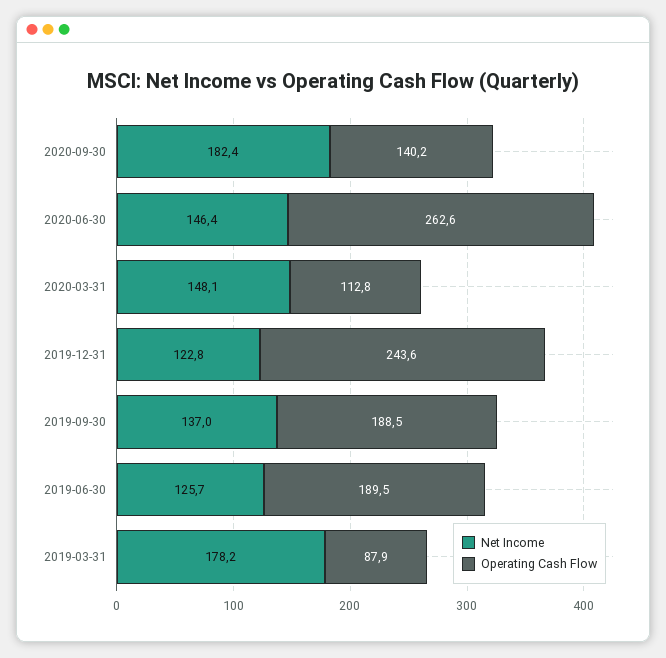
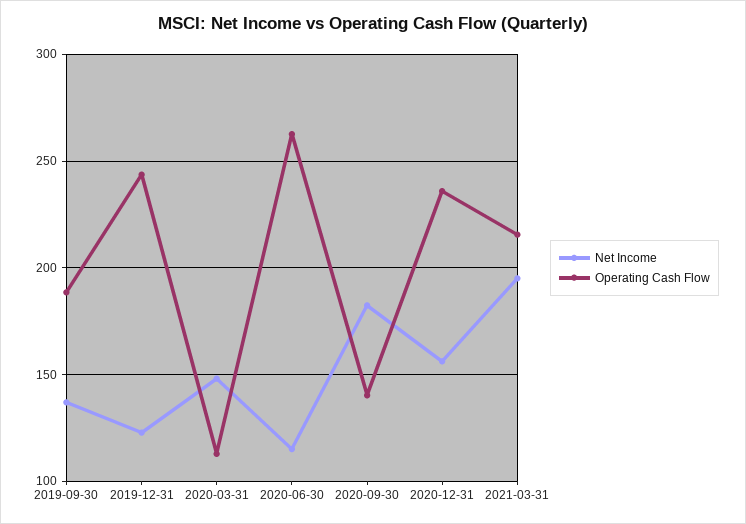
Net Income, 2020-06-30: 146.4 -> 115
Net Income, 2019-06-30: 125.7 -> none
Operating Cash Flow, 2019-06-30: 189.5 -> none
Net Income, 2019-03-31: 178.2 -> none
Operating Cash Flow, 2019-03-31: 87.9 -> none
Net Income, 2020-12-31: none -> 155
Operating Cash Flow, 2020-12-31: none -> 235
Net Income, 2021-03-31: none -> 195
Operating Cash Flow, 2021-03-31: none -> 215

